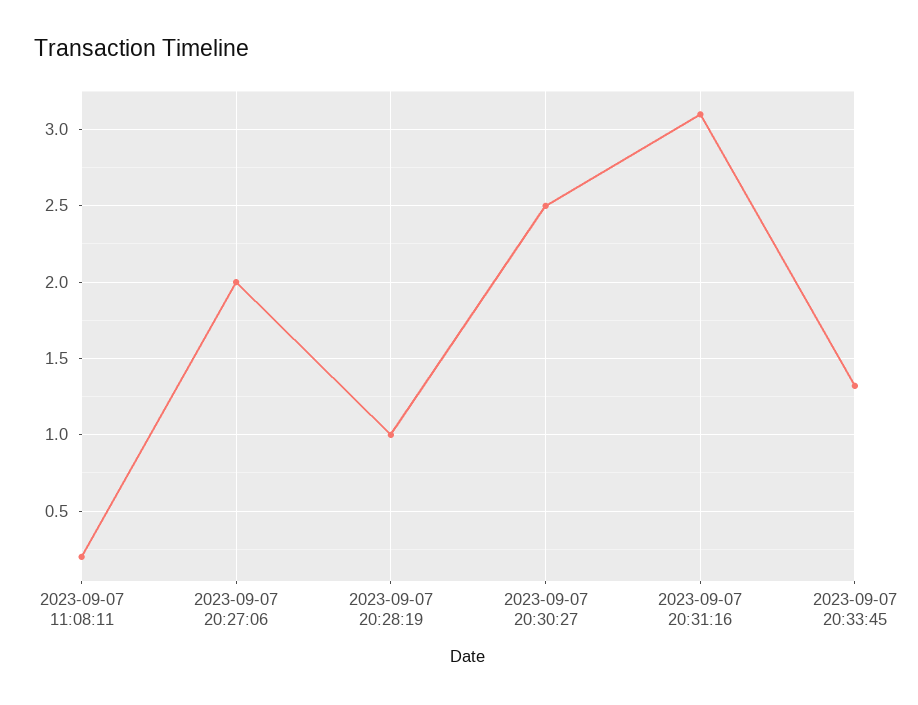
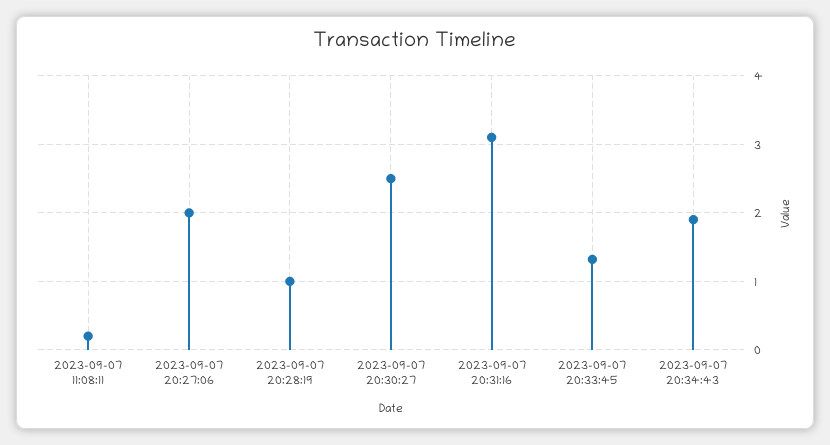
2023-09-07 20:34:43: none -> 1.9

